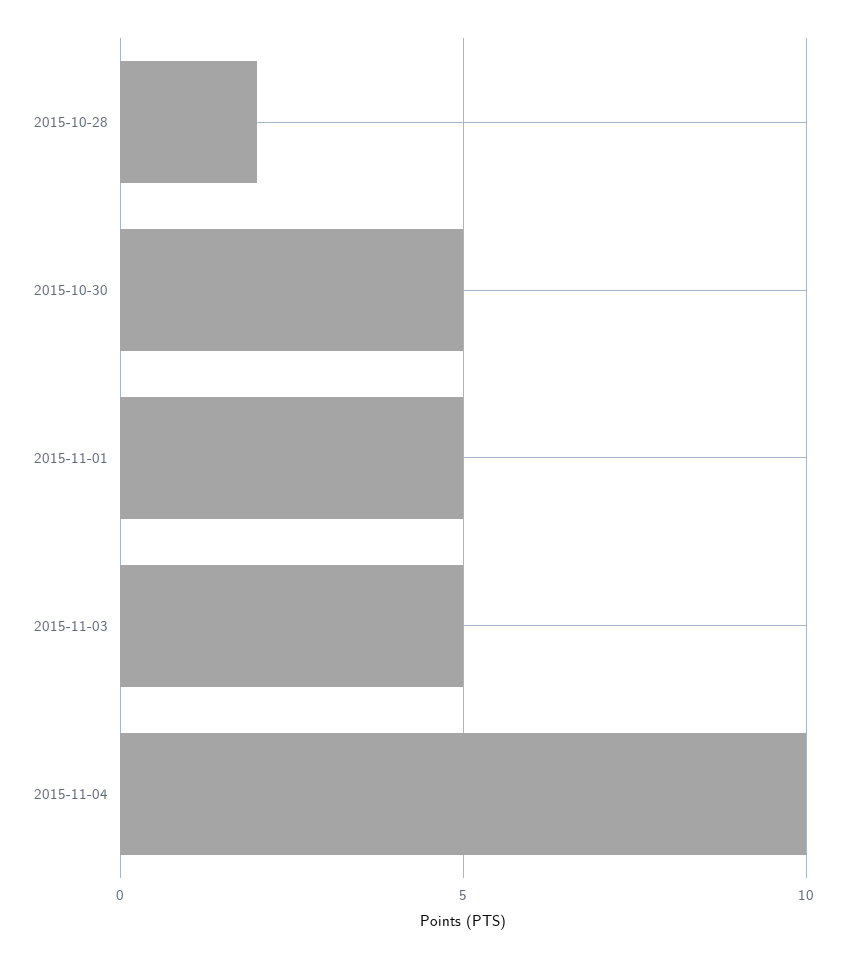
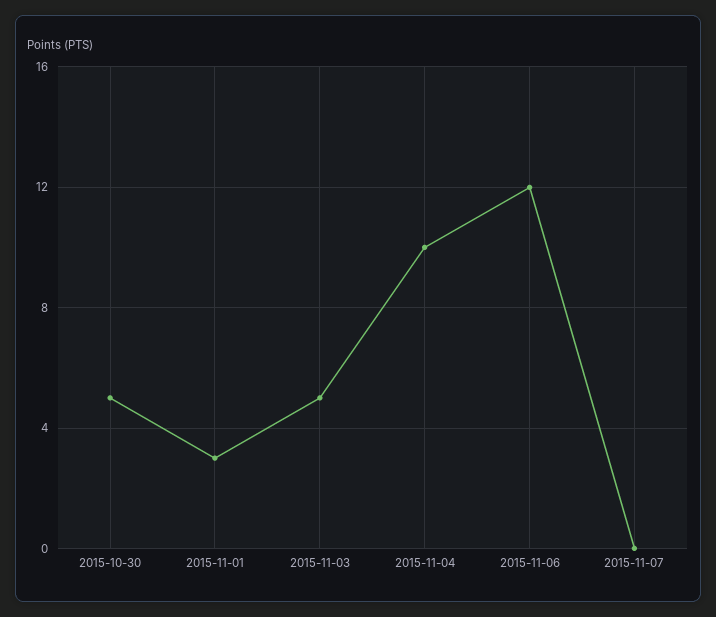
2015-10-28: 2 -> none
2015-11-01: 5 -> 3
2015-11-06: none -> 12
2015-11-07: none -> 0

